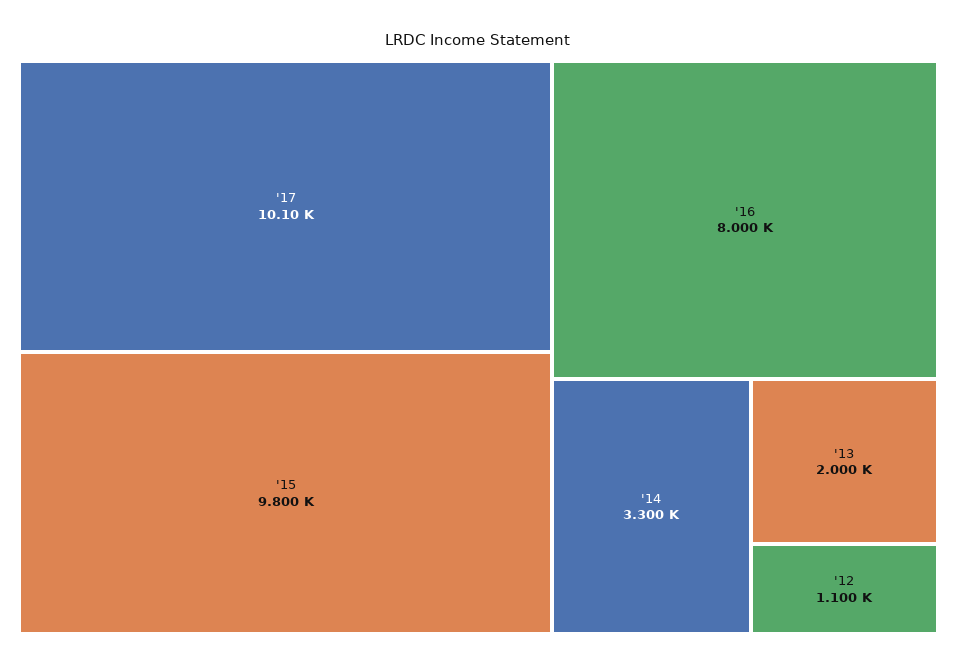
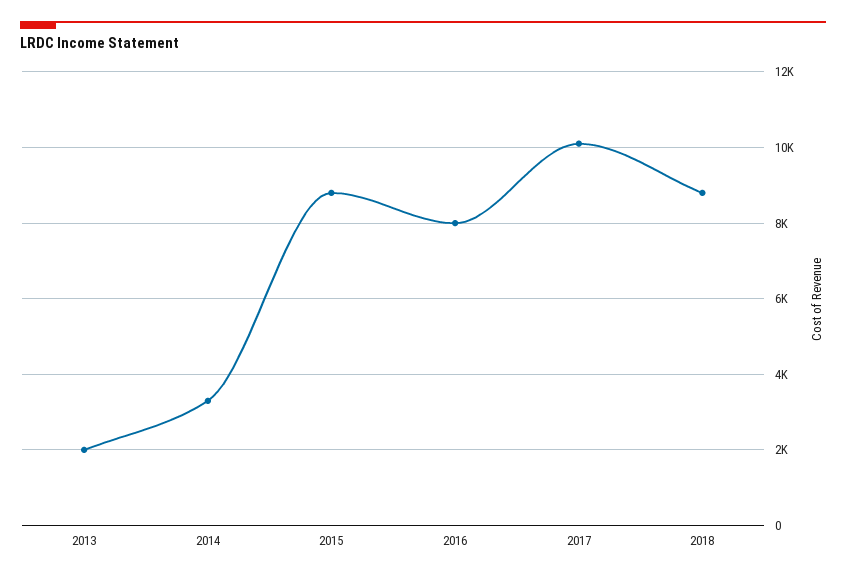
'15: 9800 -> 8800
'12: 1100 -> none
2018: none -> 8800

